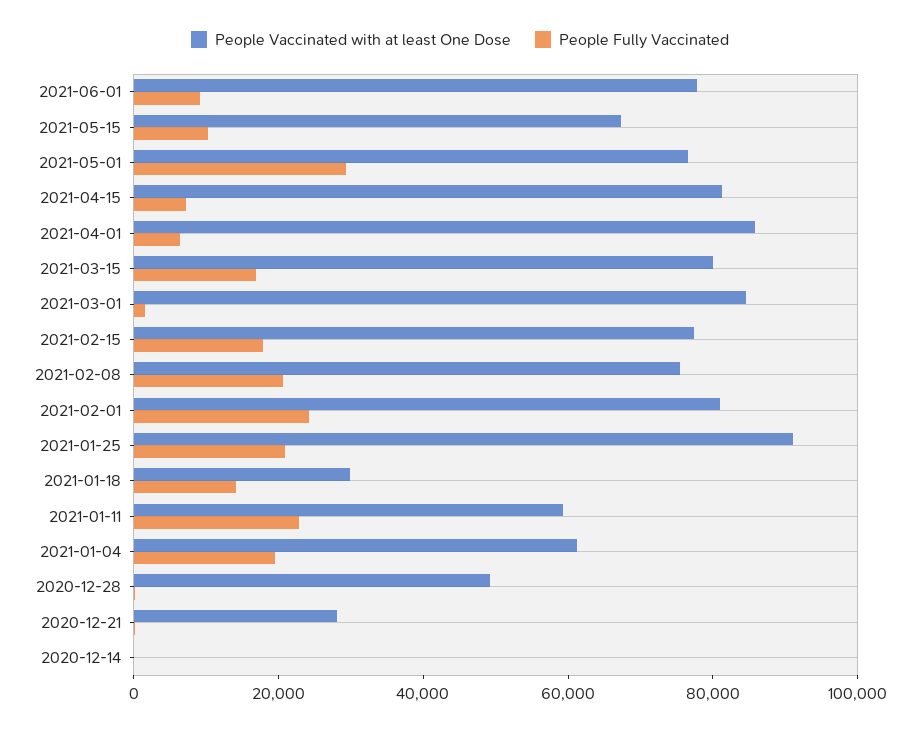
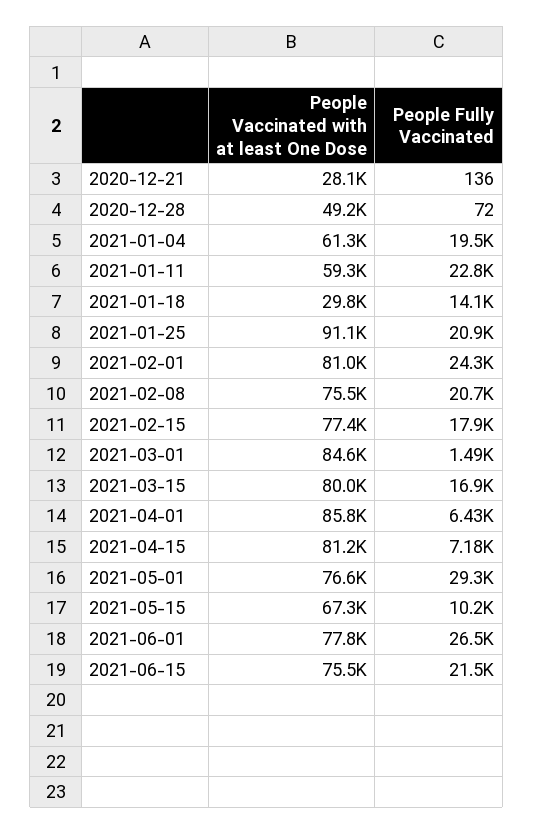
People Fully Vaccinated, 2021-06-01: 10000 -> 26500
People Vaccinated with at least One Dose, 2020-12-14: 0 -> none
People Fully Vaccinated, 2020-12-14: 0 -> none
People Vaccinated with at least One Dose, 2021-06-15: none -> 75500
People Fully Vaccinated, 2021-06-15: none -> 21500

